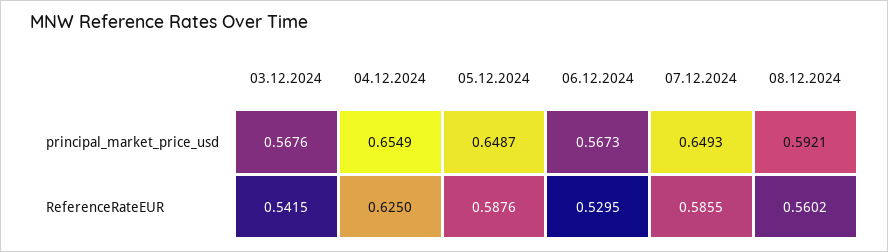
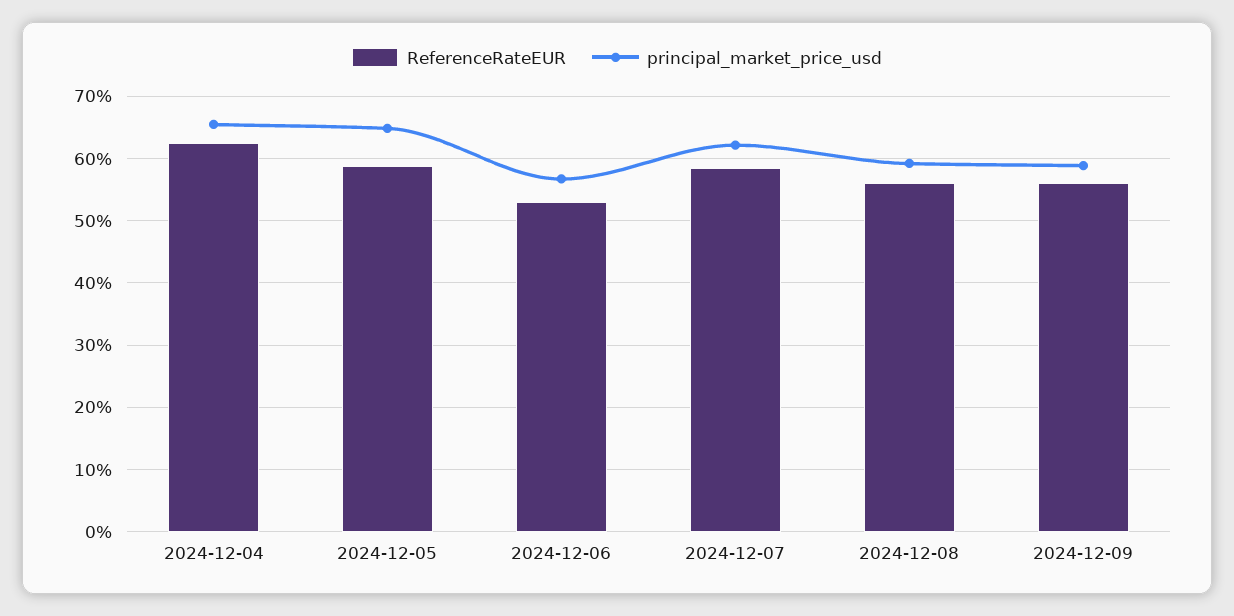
principal_market_price_usd, 03.12.2024: 0.5676 -> none
principal_market_price_usd, 07.12.2024: 0.6493 -> 0.62
ReferenceRateEUR, 03.12.2024: 0.5415 -> none
ReferenceRateEUR, 2024-12-09: none -> 0.56
principal_market_price_usd, 2024-12-09: none -> 0.59

